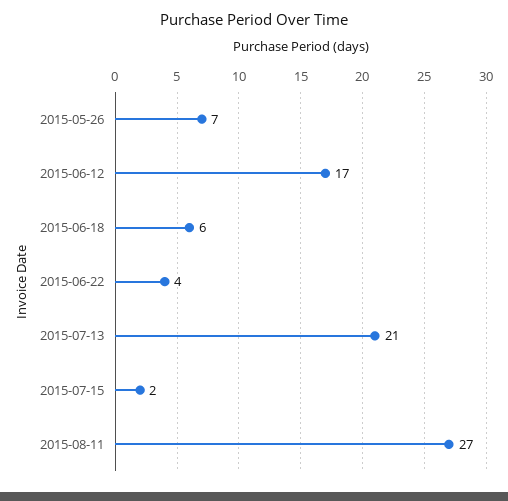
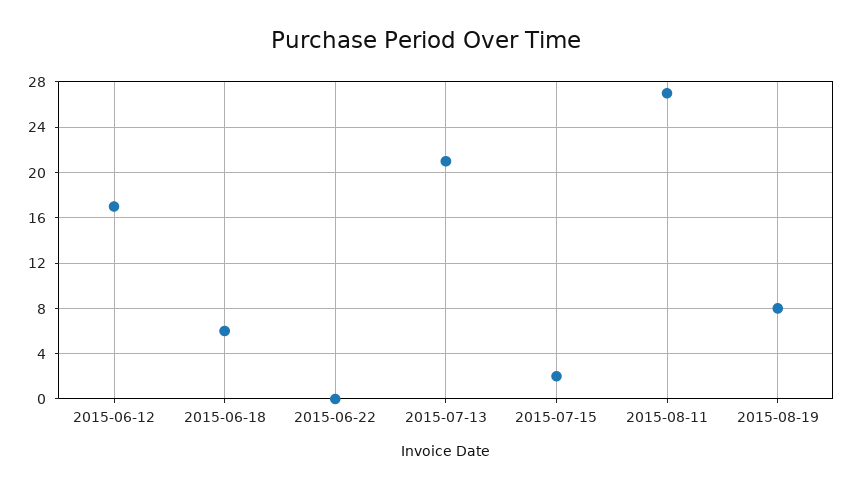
2015-05-26: 7 -> none
2015-06-22: 4 -> 0
2015-08-19: none -> 8

